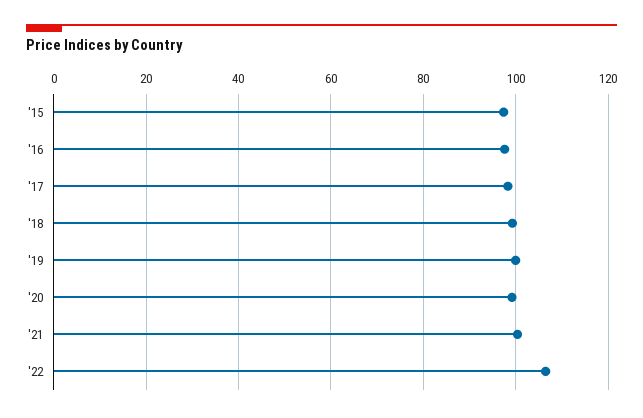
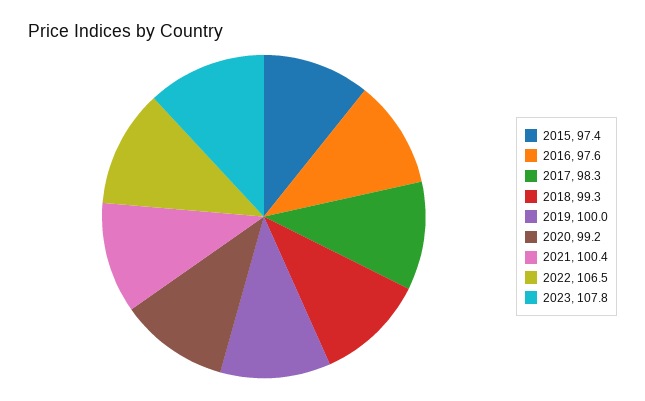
2023: none -> 107.8

